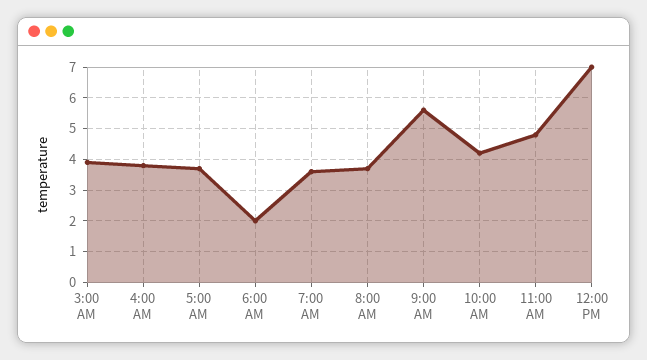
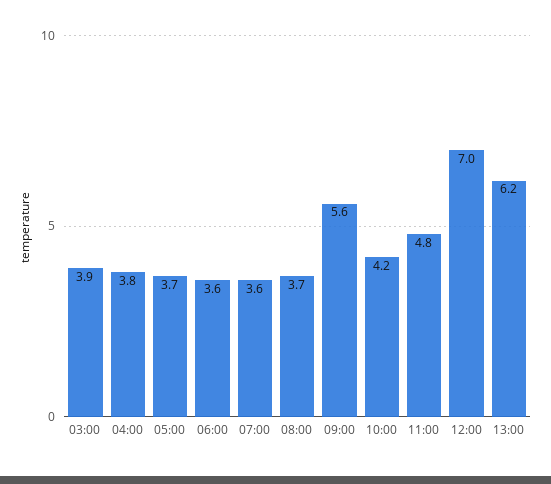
6:00 AM: 2 -> 3.6
13:00: none -> 6.2

